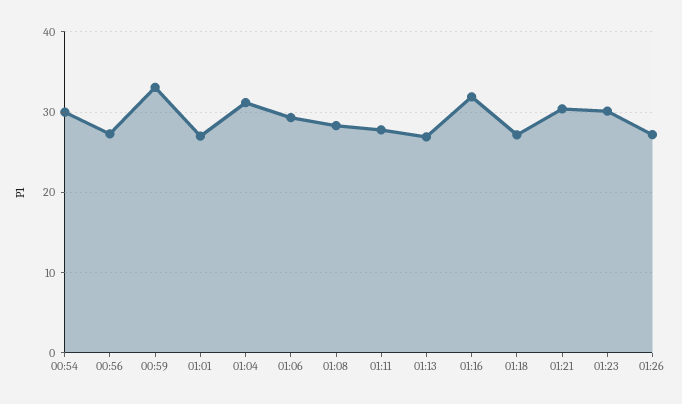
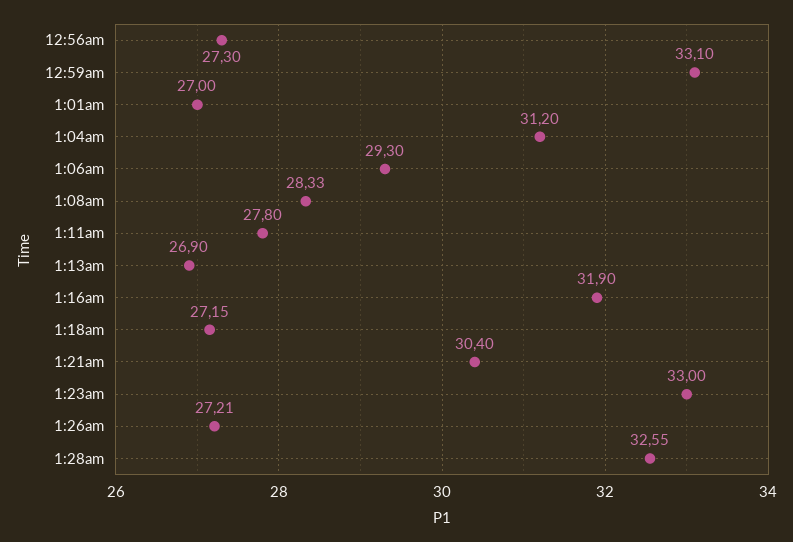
00:54: 30 -> none
01:23: 30 -> 33
1:28am: none -> 32.55

